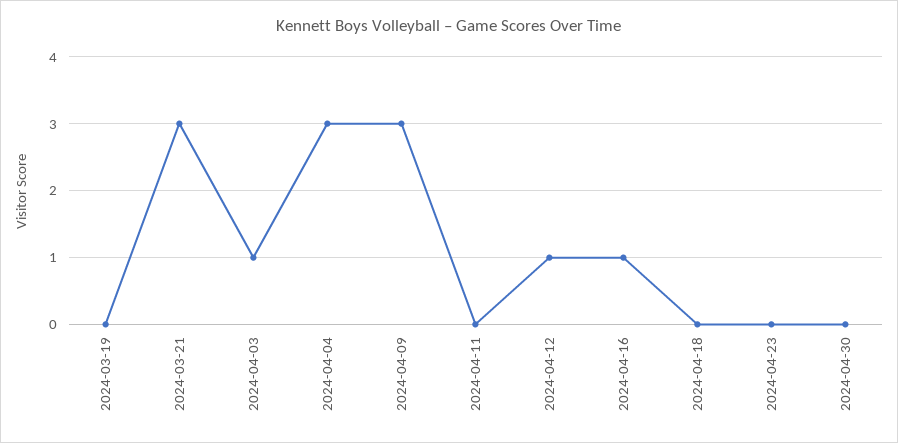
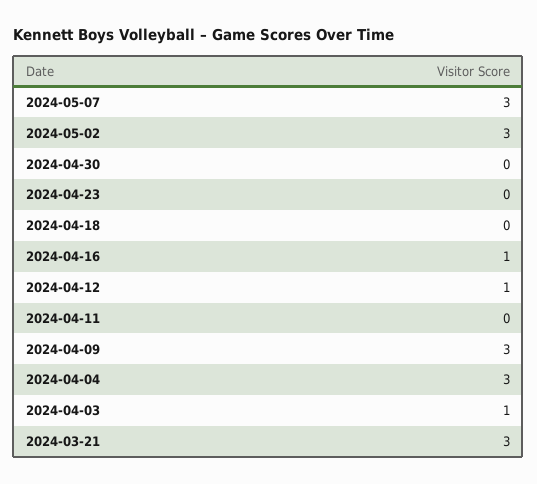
2024-03-19: 0 -> none
2024-05-07: none -> 3
2024-05-02: none -> 3

